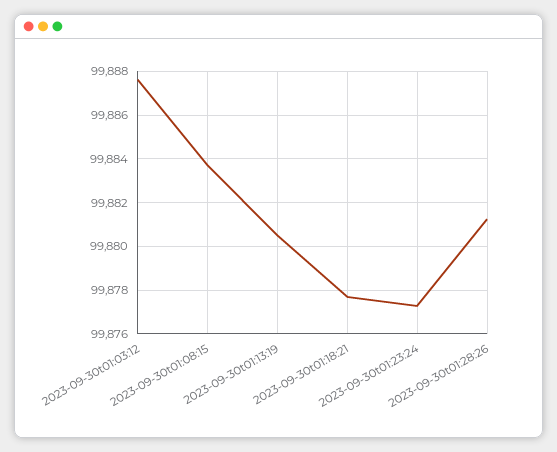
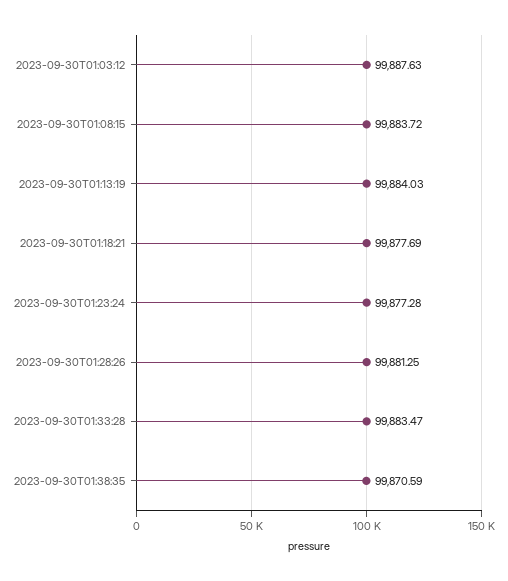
2023-09-30t01:13:19: 99880.5 -> 99884.03
2023-09-30T01:33:28: none -> 99883.47
2023-09-30T01:38:35: none -> 99870.59

